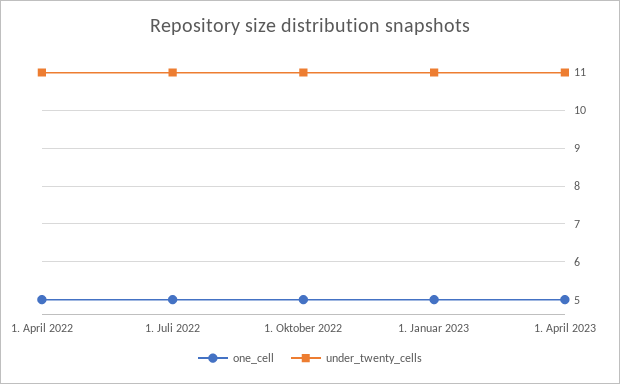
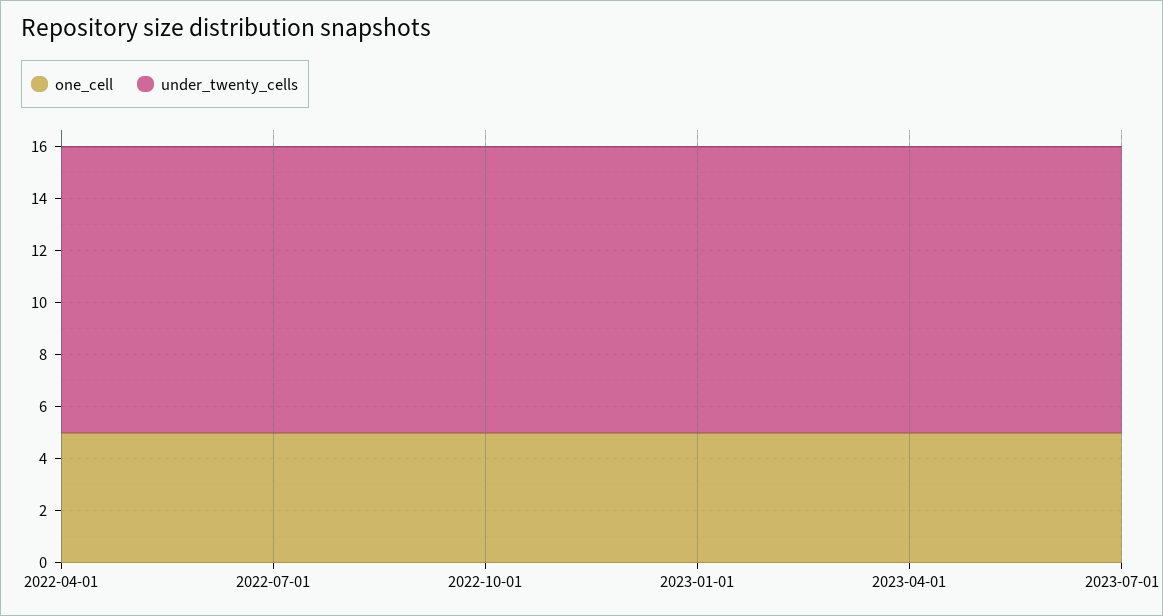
one_cell, 2023-07-01: none -> 5
under_twenty_cells, 2023-07-01: none -> 11

